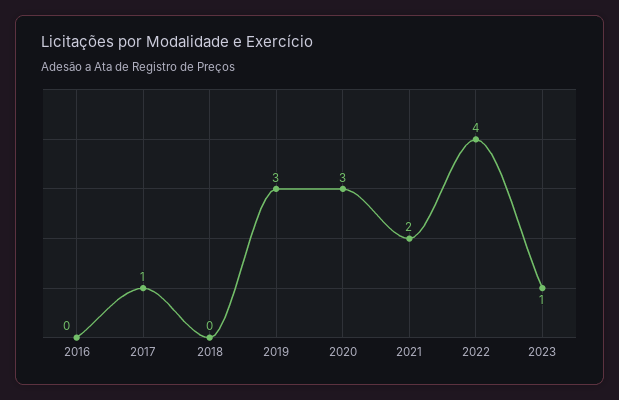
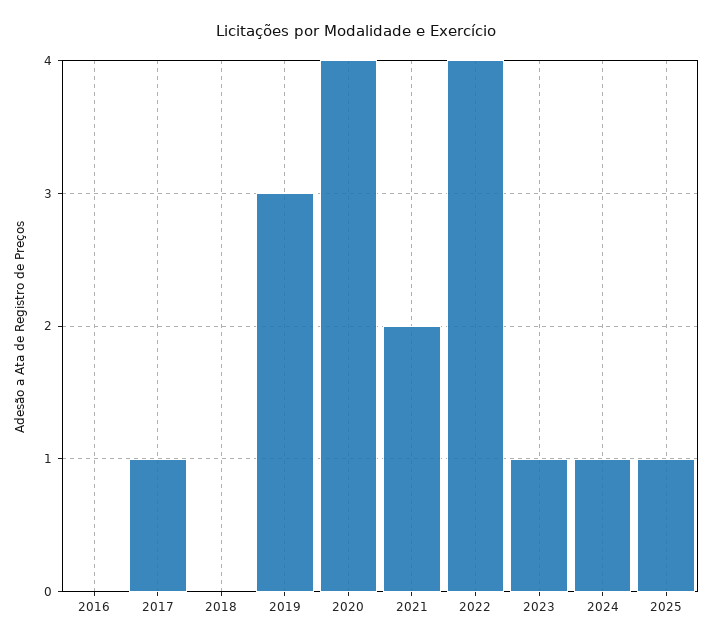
2020: 3 -> 4
2024: none -> 1
2025: none -> 1

